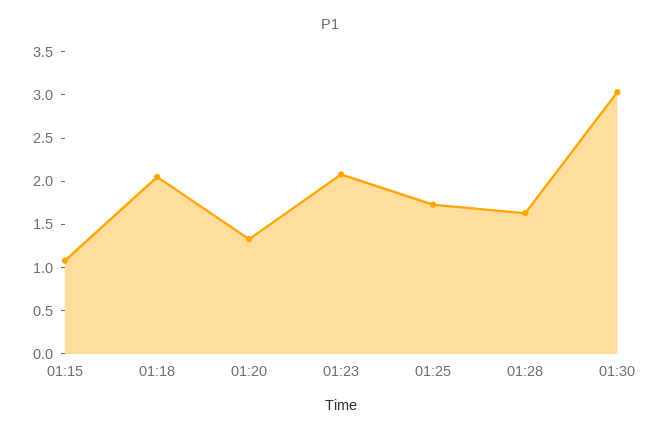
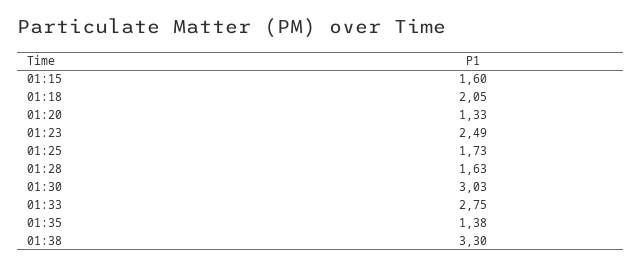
01:15: 1.1 -> 1.6
01:23: 2.1 -> 2.49
01:33: none -> 2.75
01:35: none -> 1.38
01:38: none -> 3.3

